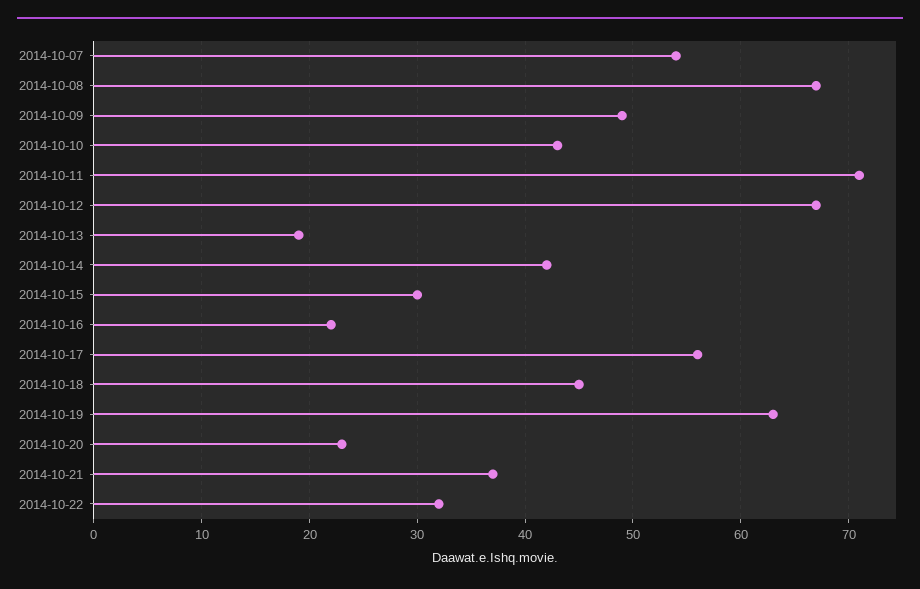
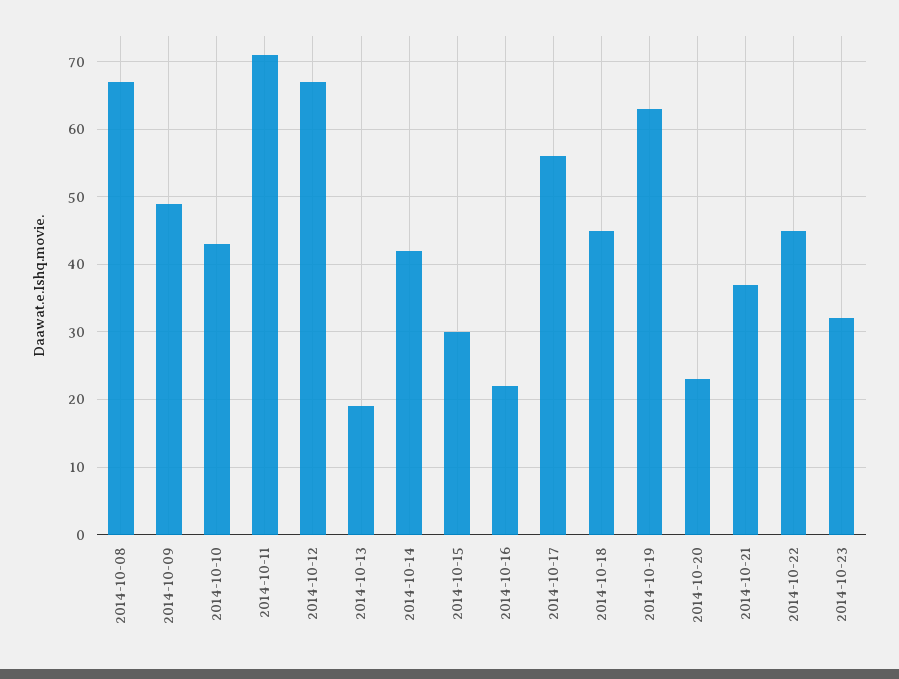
2014-10-07: 54 -> none
2014-10-22: 32 -> 45
2014-10-23: none -> 32

